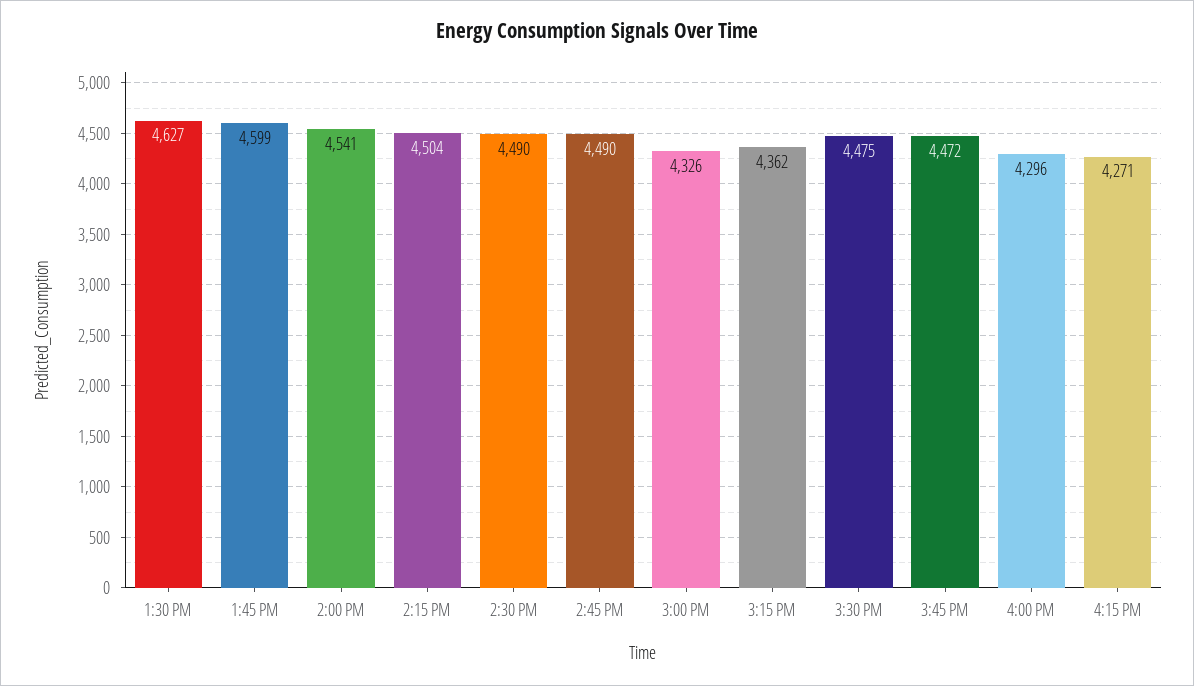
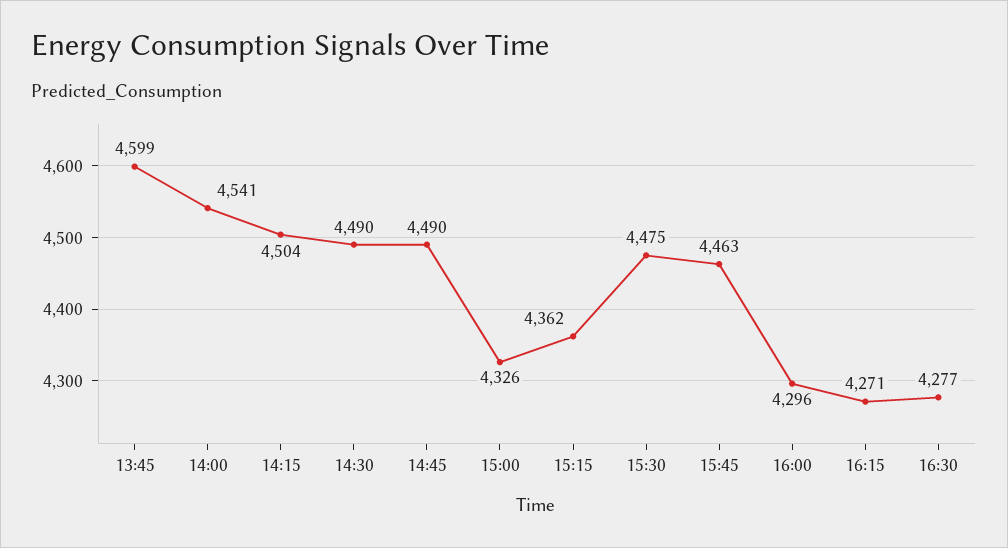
1:30 PM: 4627 -> none
3:45 PM: 4472 -> 4463
16:30: none -> 4277

